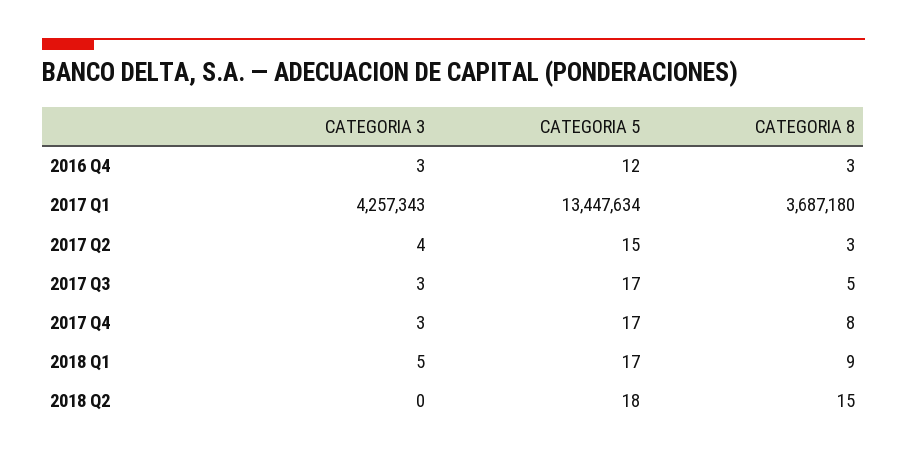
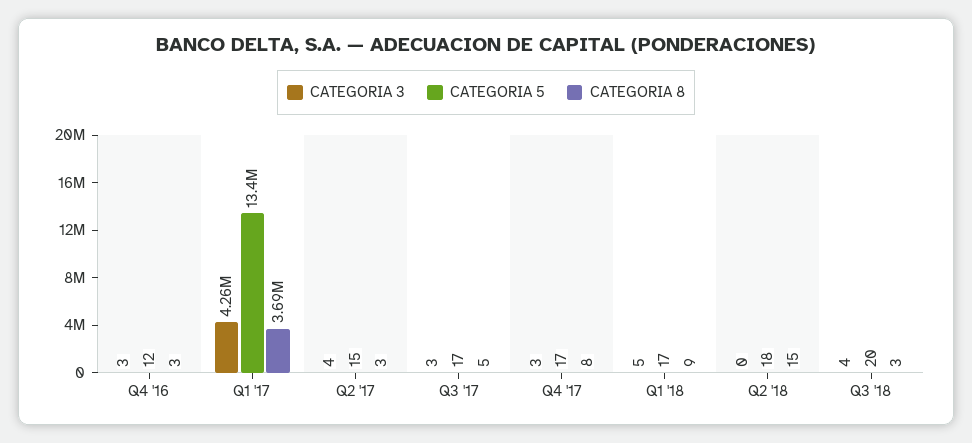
CATEGORIA 3, Q3 '18: none -> 4
CATEGORIA 5, Q3 '18: none -> 20
CATEGORIA 8, Q3 '18: none -> 3

